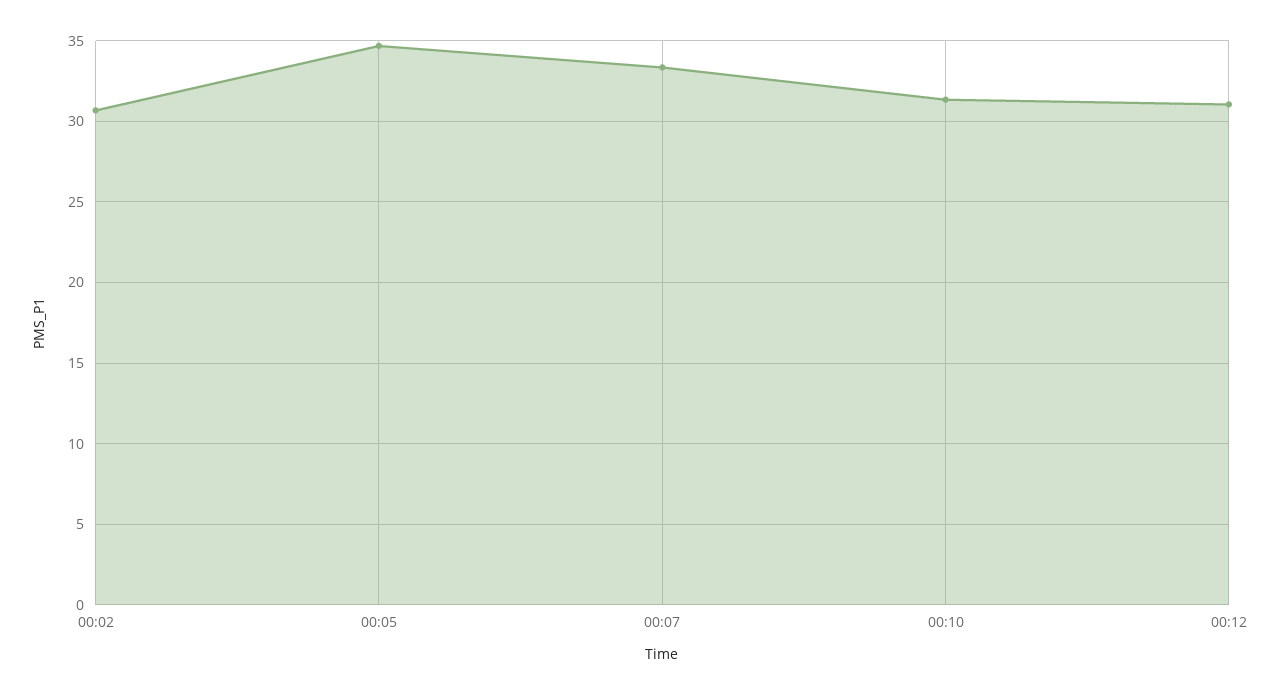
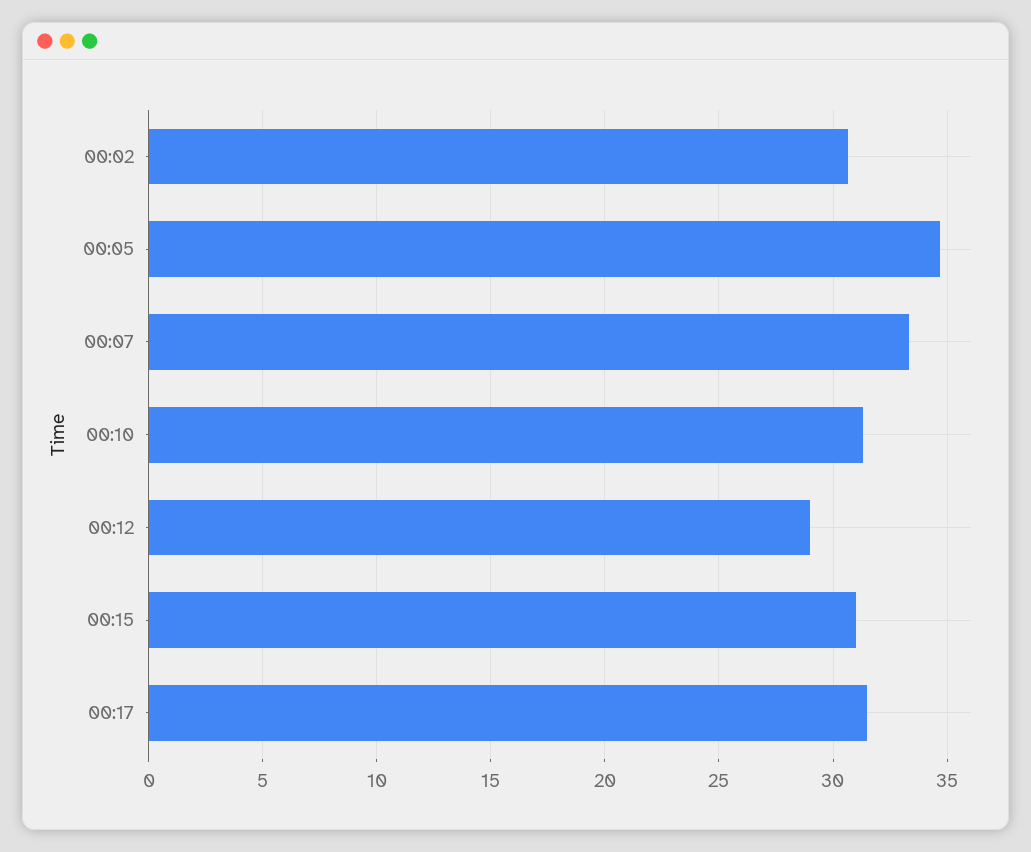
00:12: 31 -> 29
00:15: none -> 31
00:17: none -> 31.5

